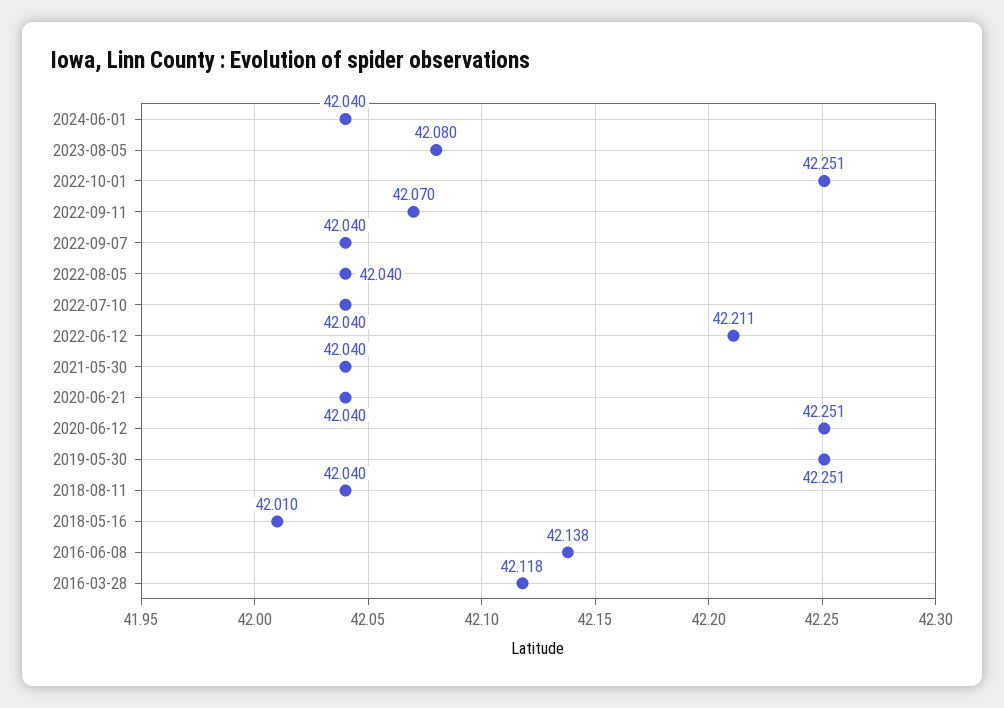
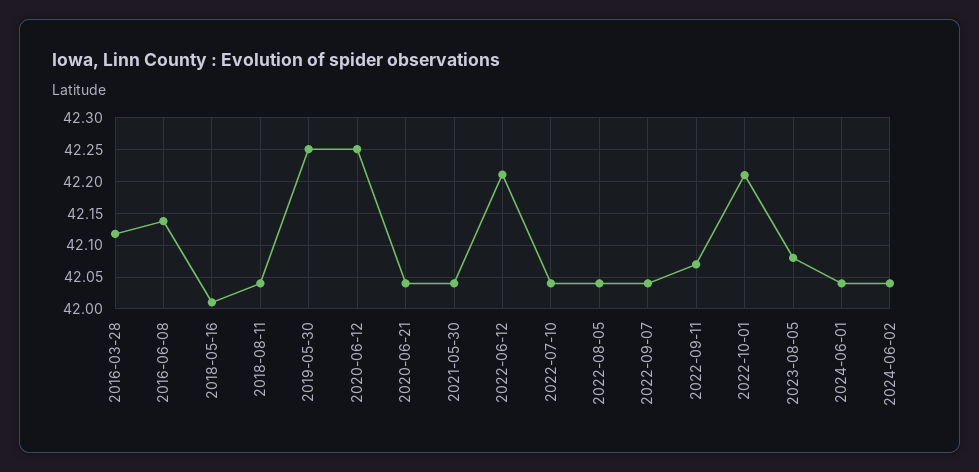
2022-10-01: 42.251 -> 42.21
2024-06-02: none -> 42.04

